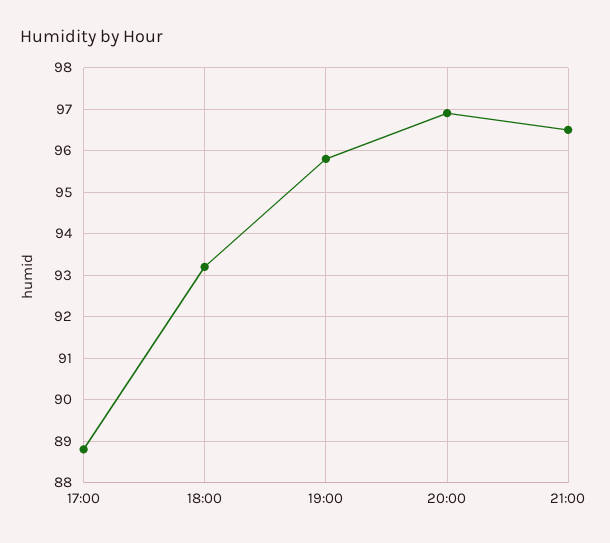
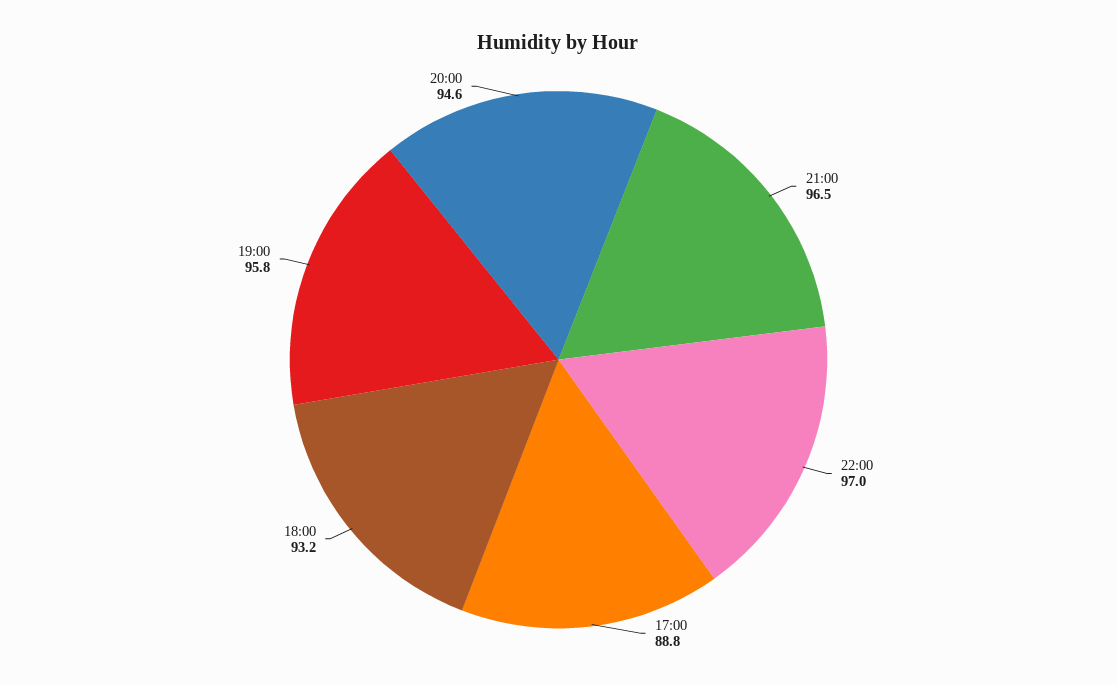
20:00: 97 -> 94.6
22:00: none -> 97

